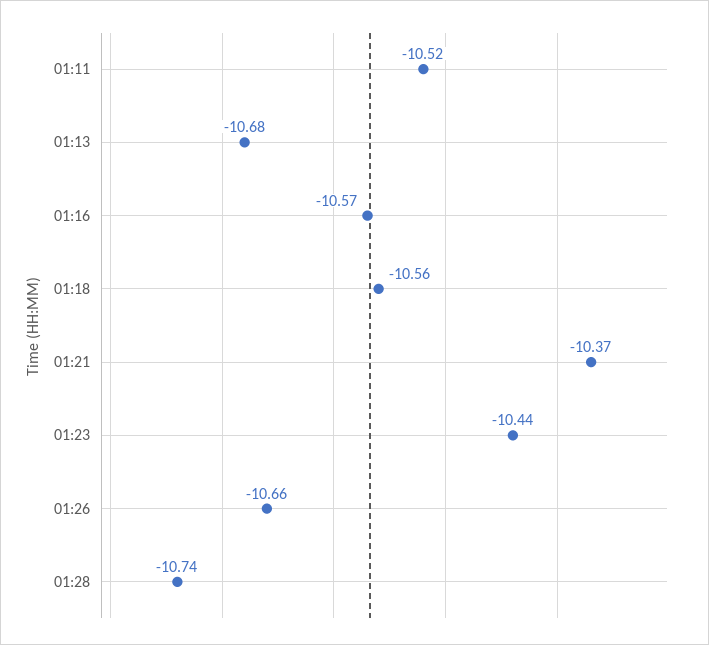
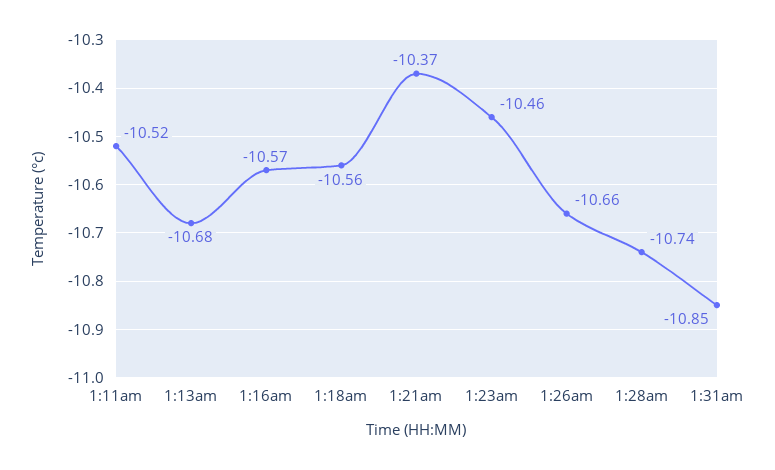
01:23: -10.44 -> -10.46
1:31am: none -> -10.85

